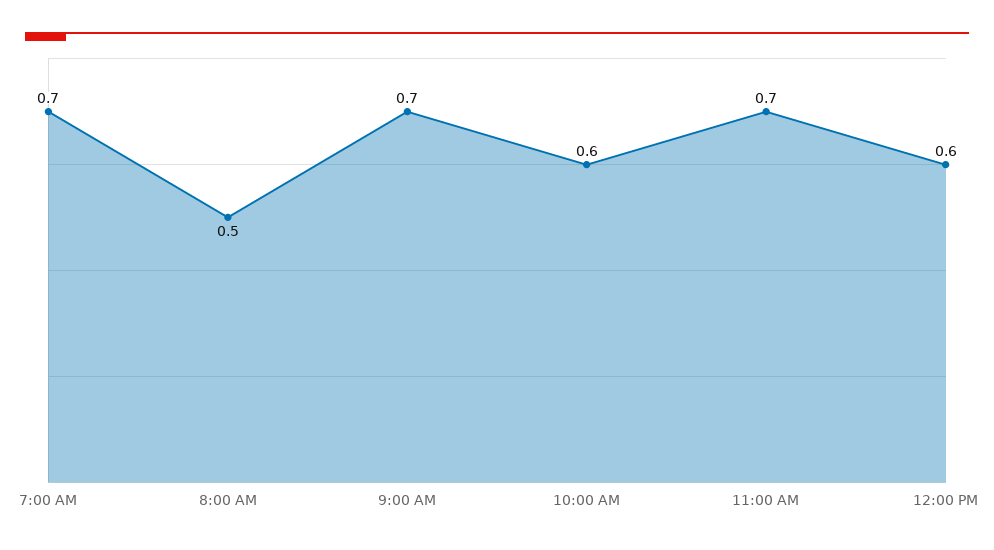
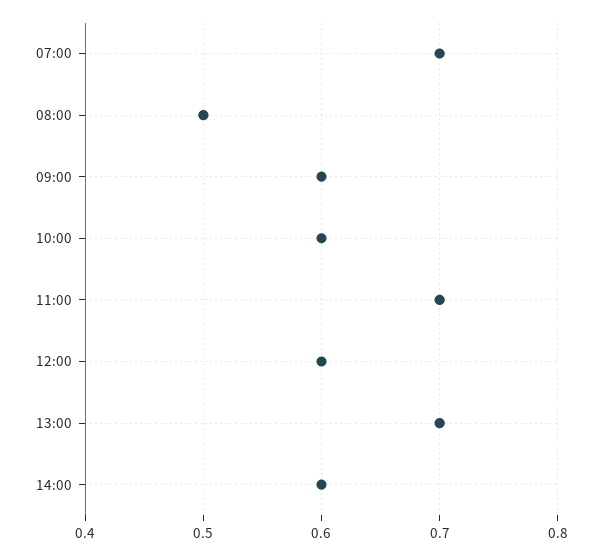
9:00 AM: 0.7 -> 0.6
13:00: none -> 0.7
14:00: none -> 0.6

